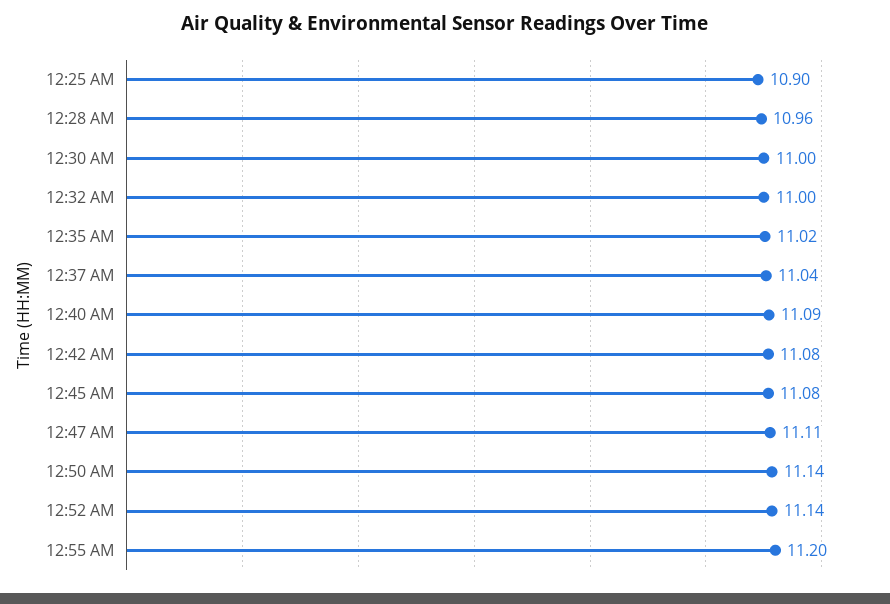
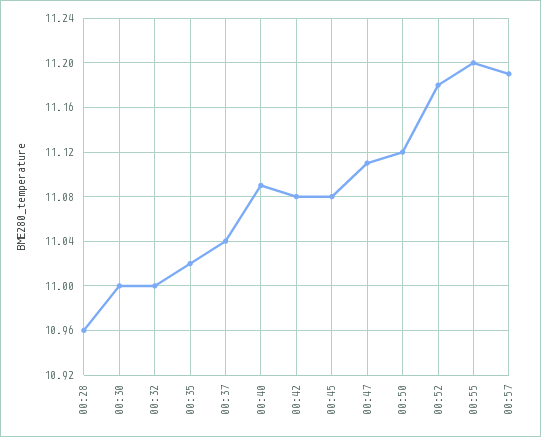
12:25 AM: 10.9 -> none
12:50 AM: 11.14 -> 11.12
12:52 AM: 11.14 -> 11.18
00:57: none -> 11.19

